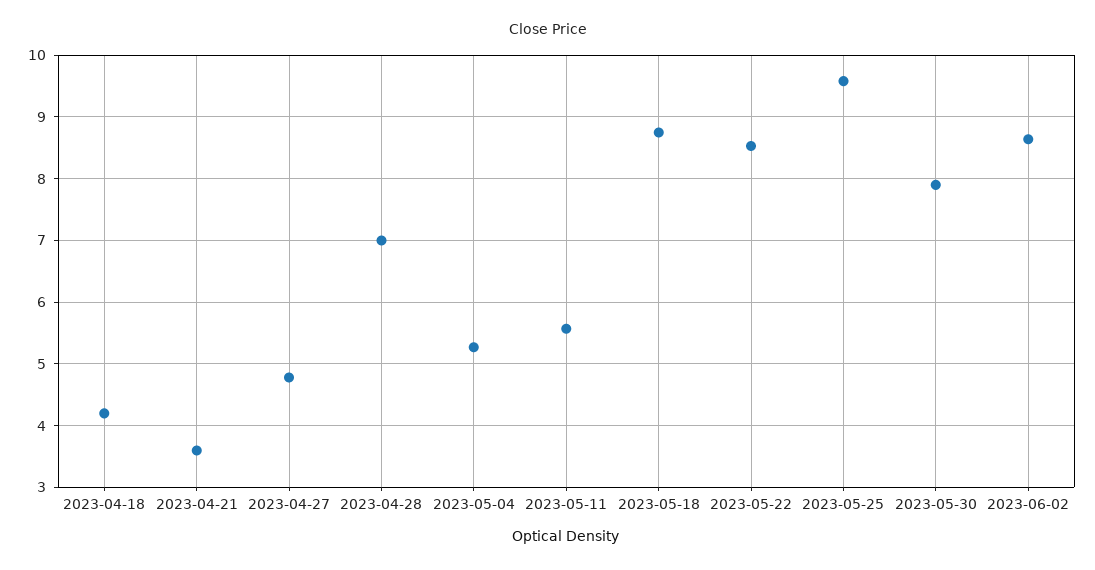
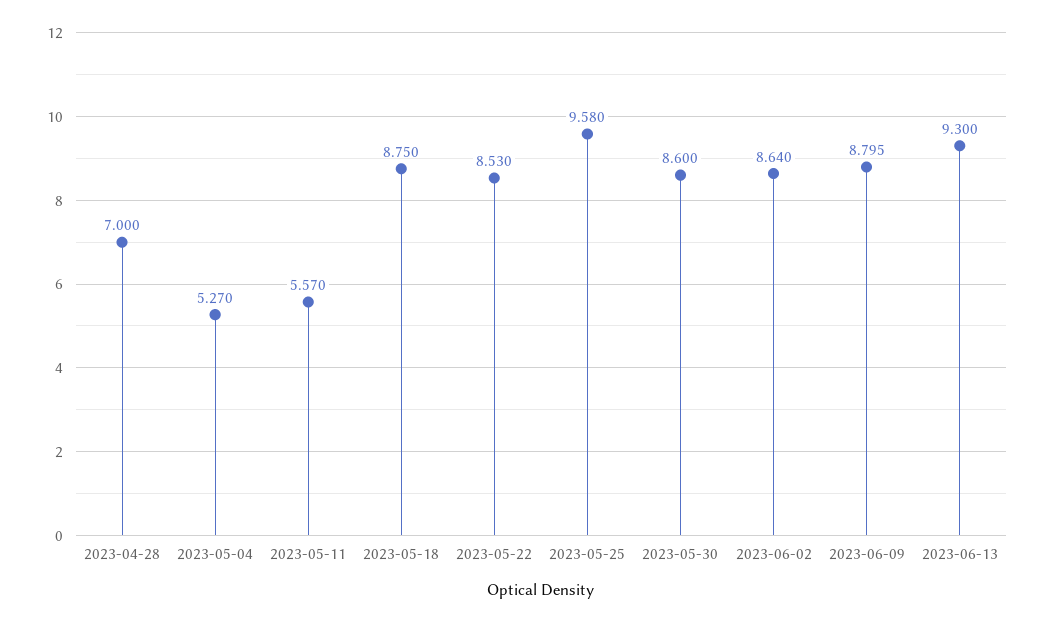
2023-04-18: 4.2 -> none
2023-04-21: 3.6 -> none
2023-04-27: 4.8 -> none
2023-05-30: 7.9 -> 8.6
2023-06-09: none -> 8.795
2023-06-13: none -> 9.3

